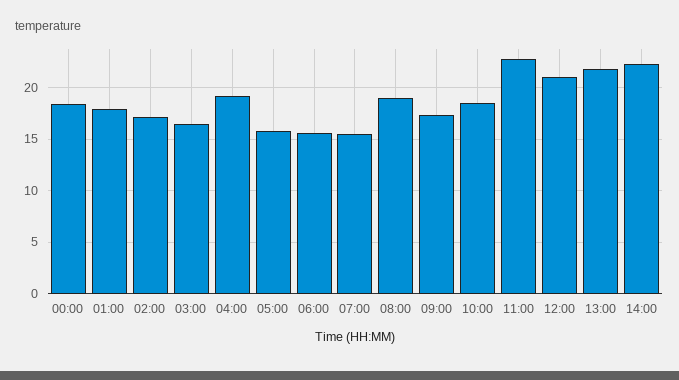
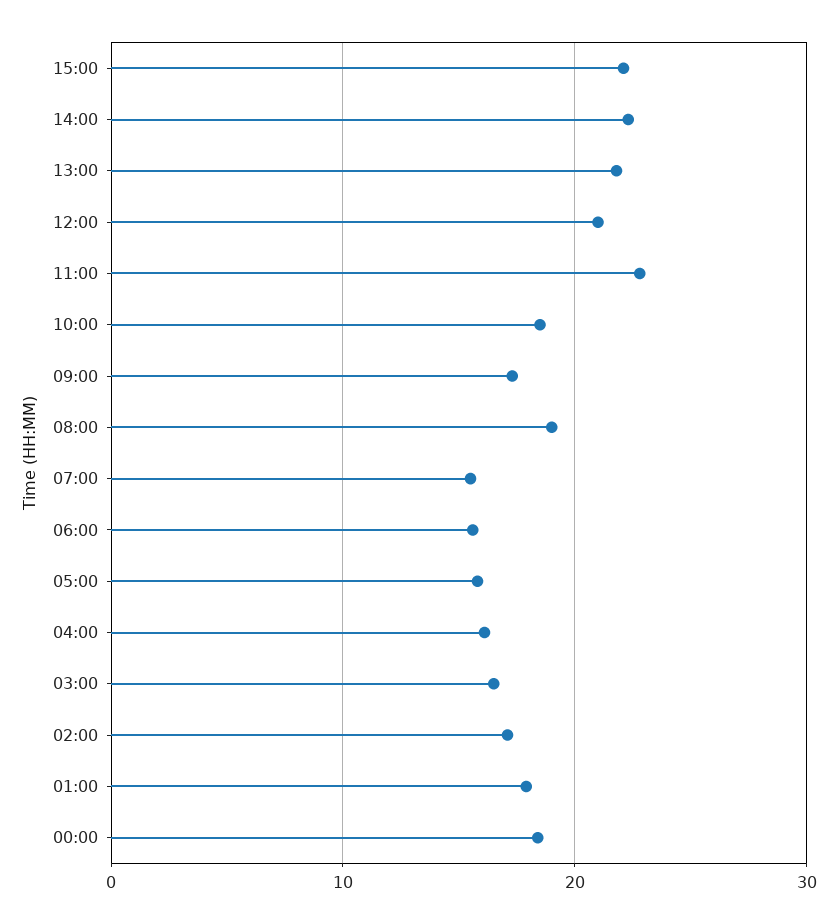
04:00: 19 -> 16
15:00: none -> 22

